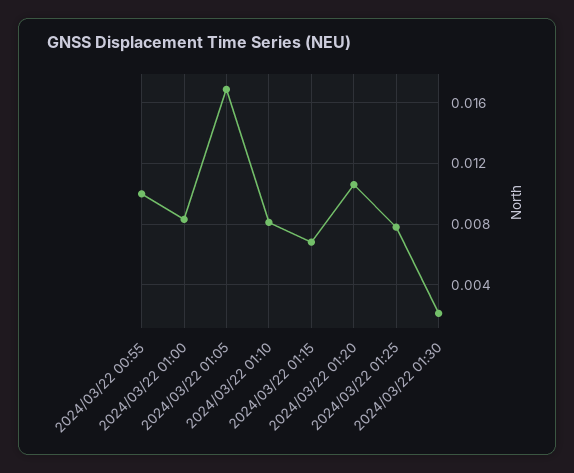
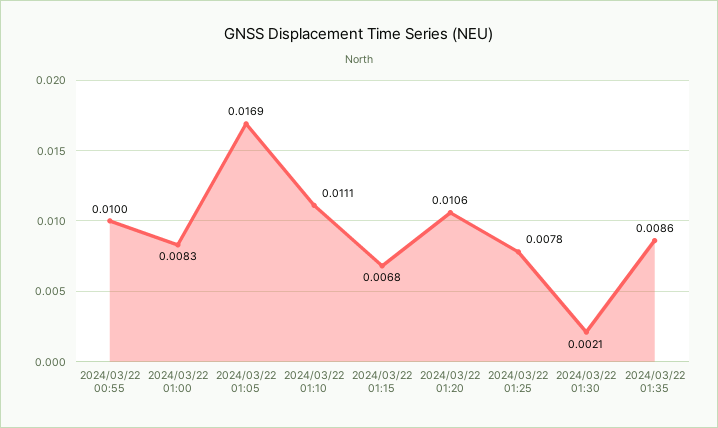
2024/03/22 01:10: 0.008 -> 0.0111
2024/03/22 01:35: none -> 0.0086

